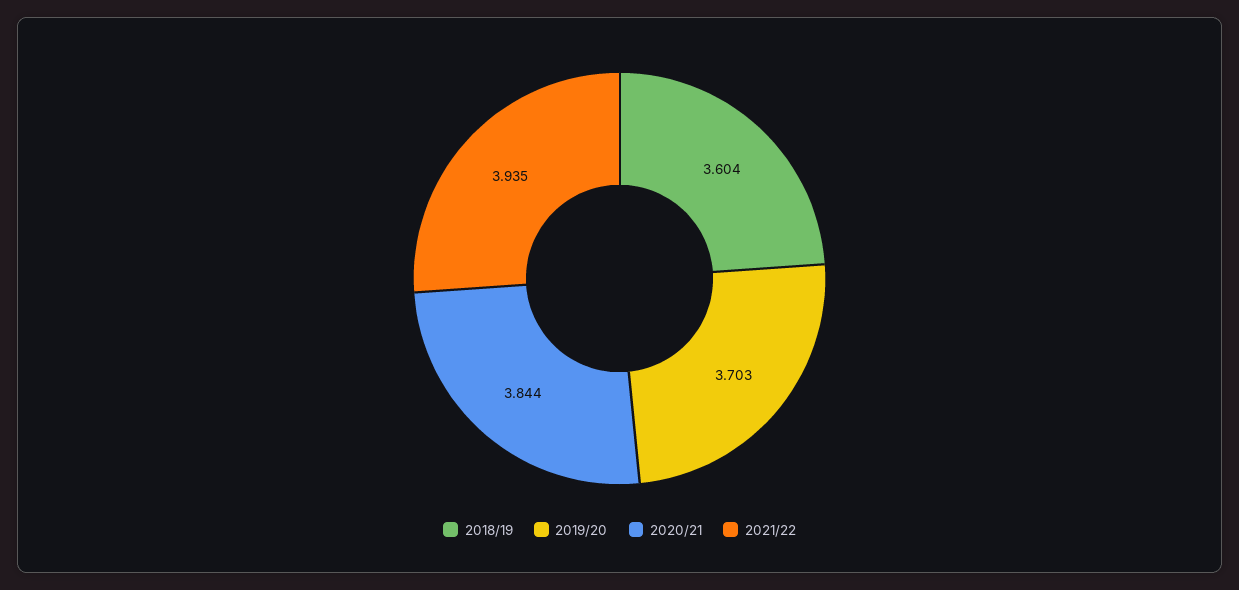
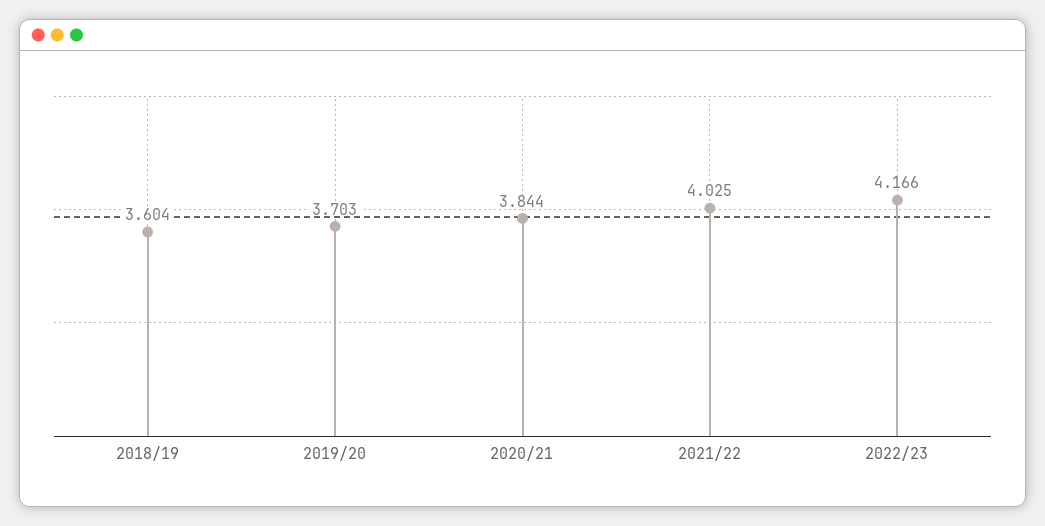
2021/22: 3.935 -> 4.025
2022/23: none -> 4.166

